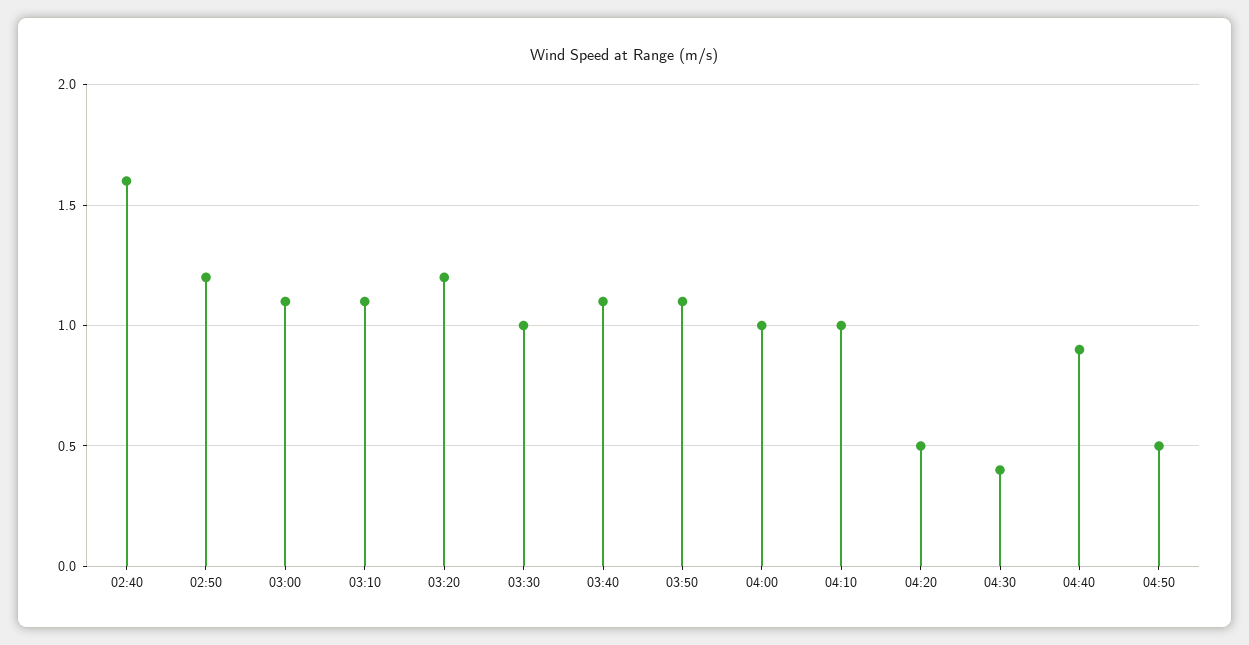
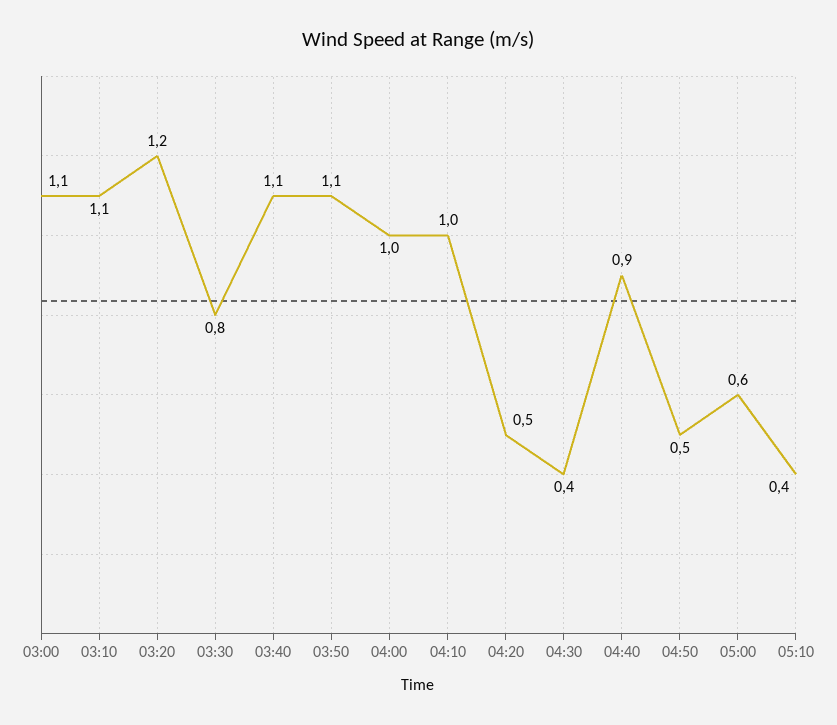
02:40: 1.6 -> none
02:50: 1.2 -> none
03:30: 1 -> 0.8
05:00: none -> 0.6
05:10: none -> 0.4

